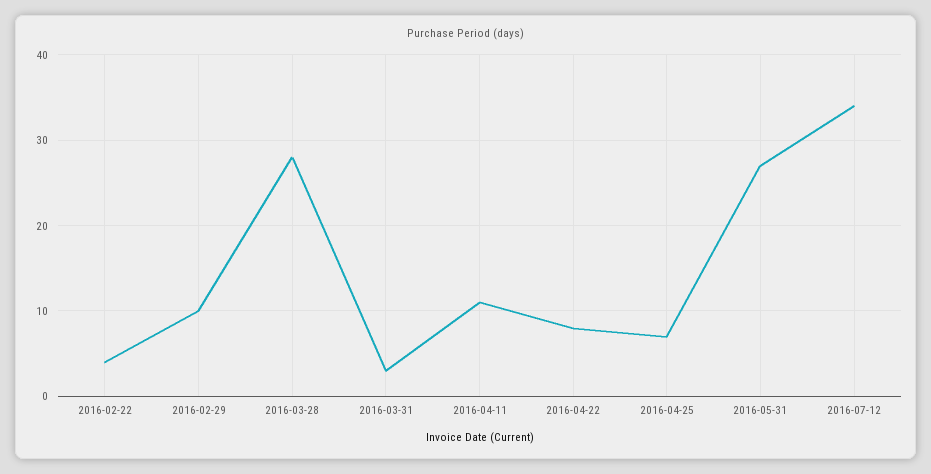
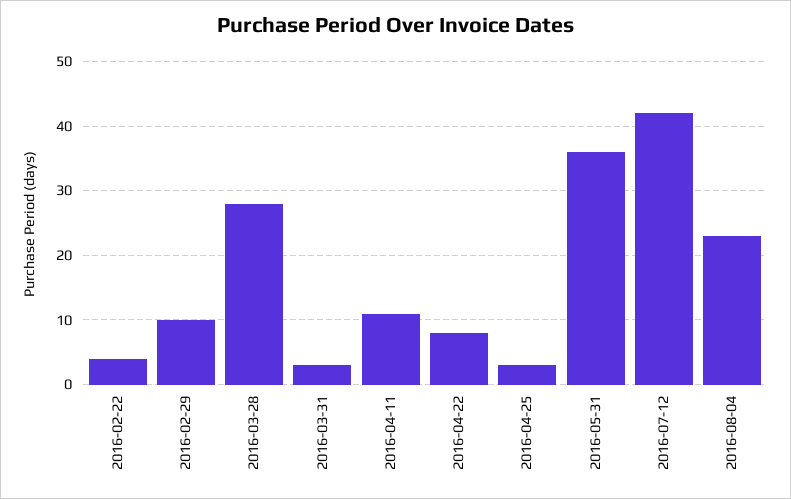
2016-04-25: 7 -> 3
2016-05-31: 27 -> 36
2016-07-12: 34 -> 42
2016-08-04: none -> 23

